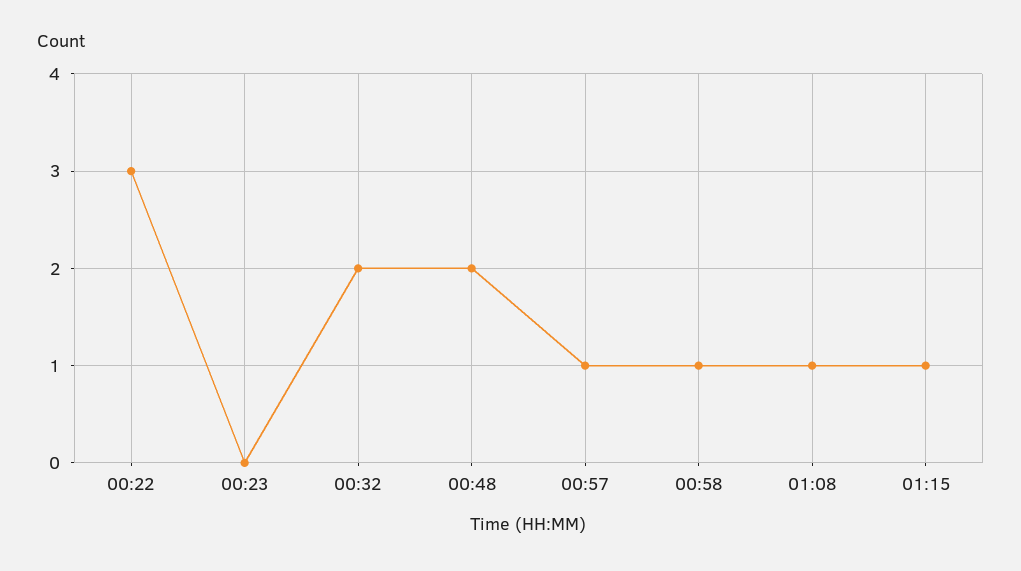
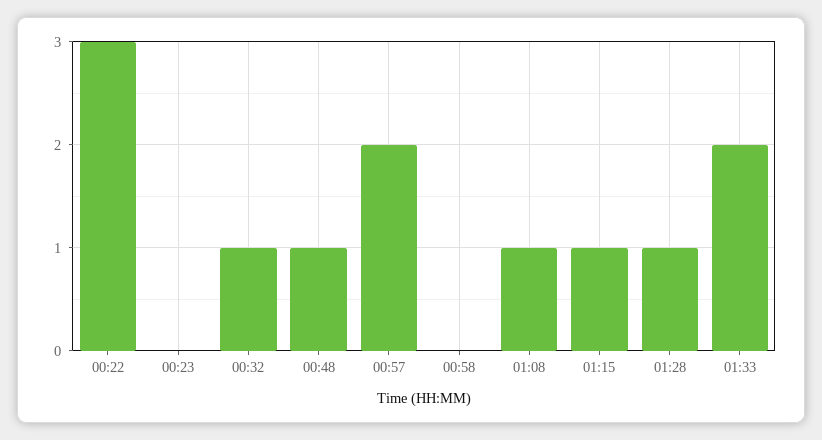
00:32: 2 -> 1
00:48: 2 -> 1
00:57: 1 -> 2
00:58: 1 -> 0
01:28: none -> 1
01:33: none -> 2

